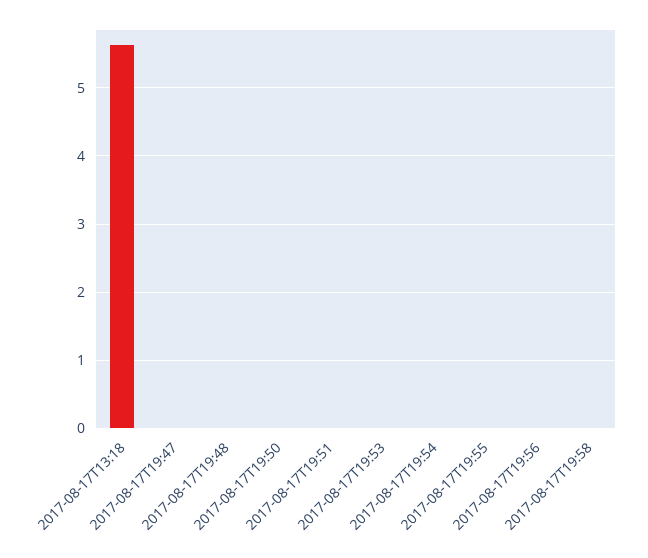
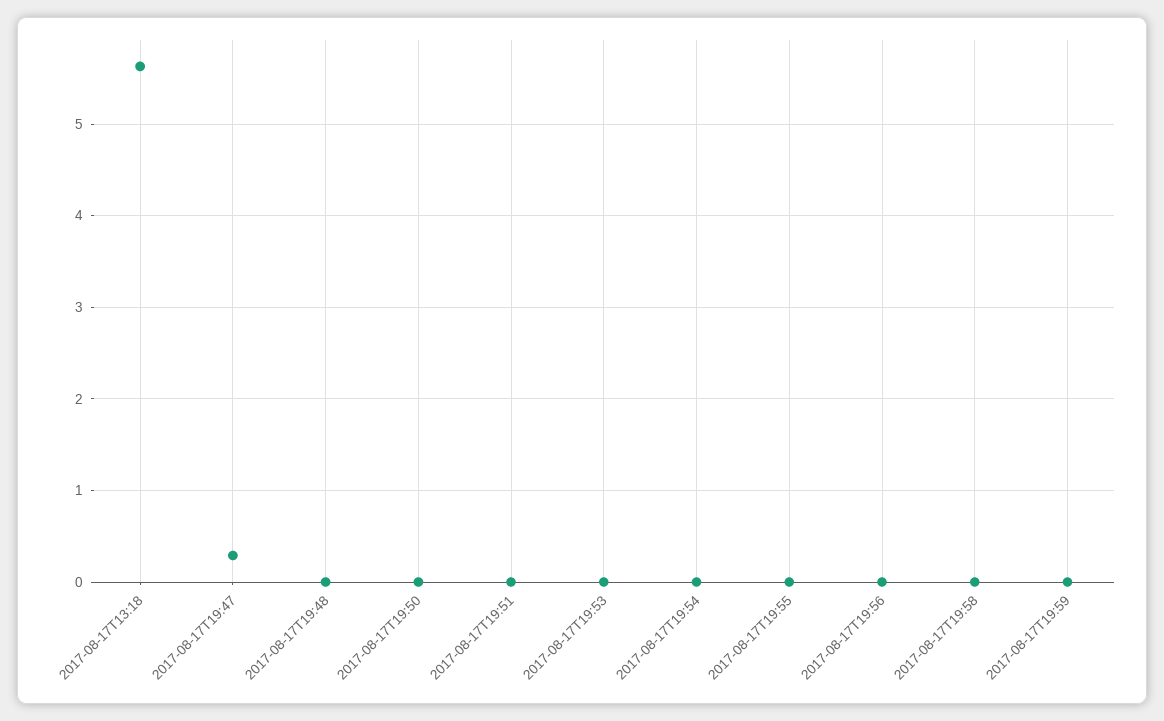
2017-08-17T19:47: 0 -> 0.3
2017-08-17T19:59: none -> 0

